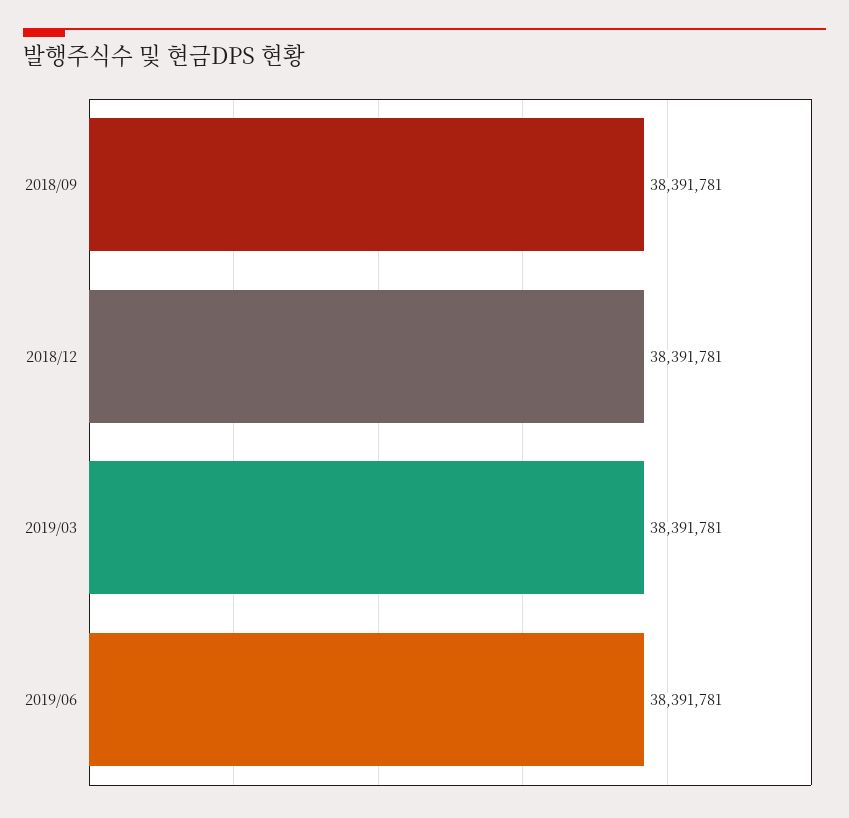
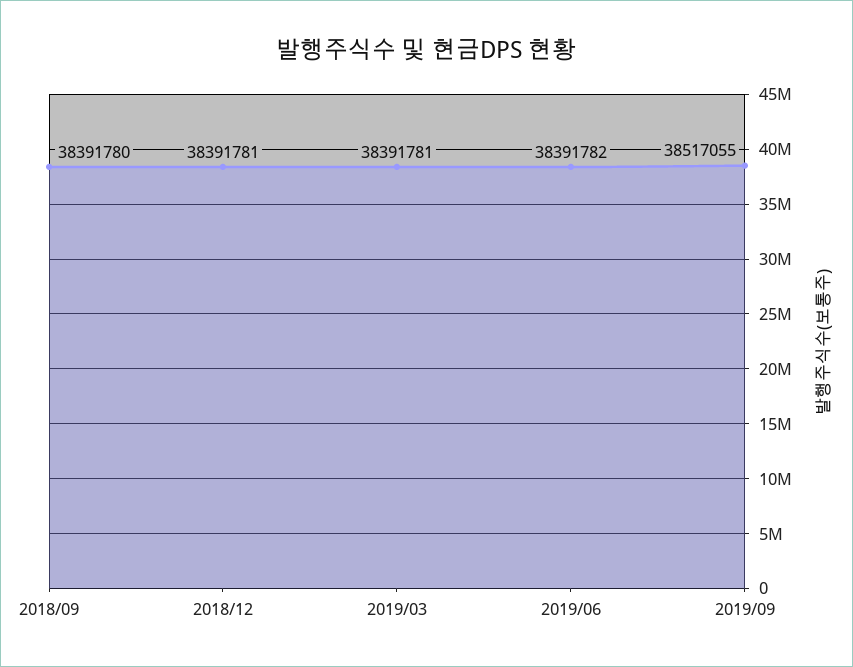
2018/09: 38391781 -> 38391780
2019/06: 38391781 -> 38391782
2019/09: none -> 38517055

